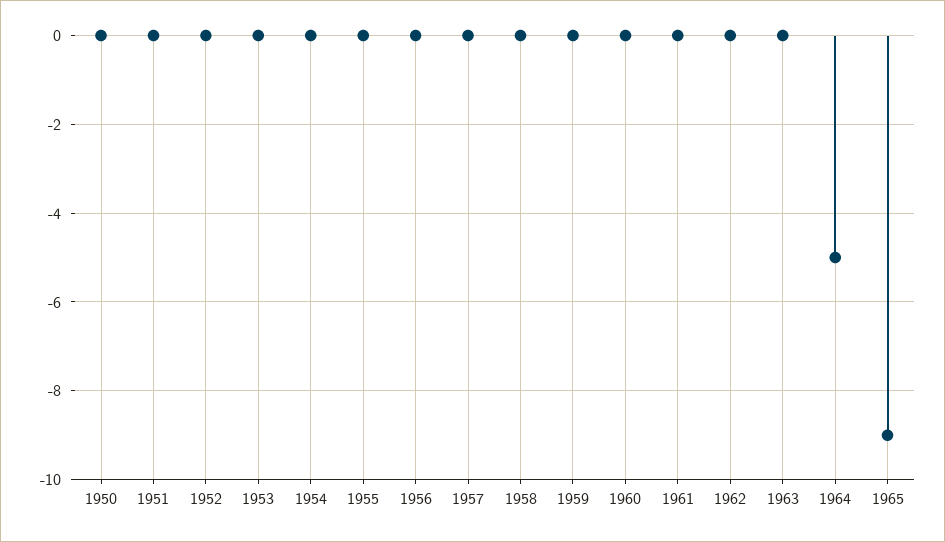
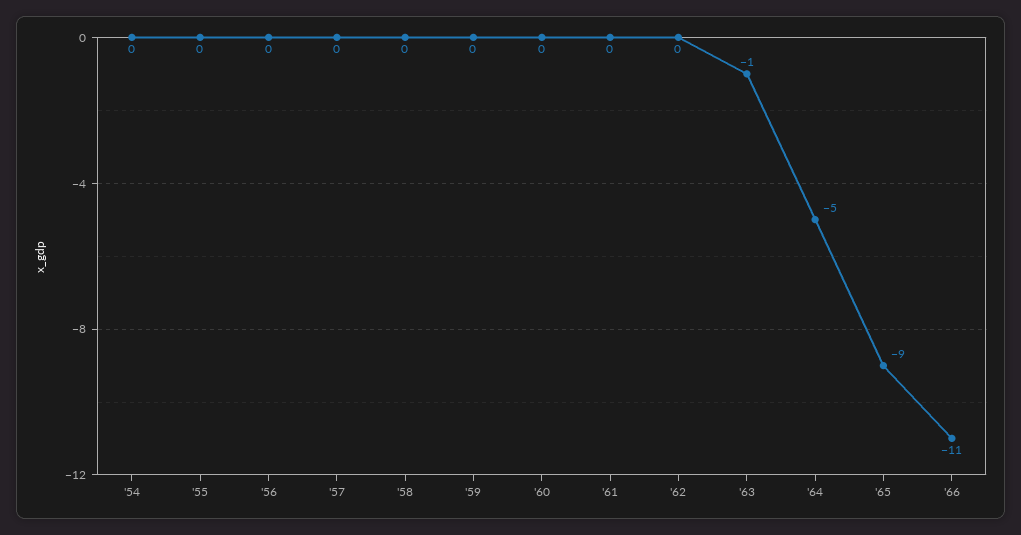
1950: 0 -> none
1951: 0 -> none
1952: 0 -> none
1953: 0 -> none
1963: 0 -> -1
'66: none -> -11

